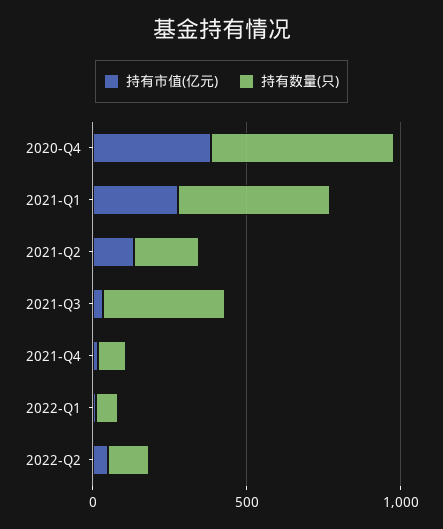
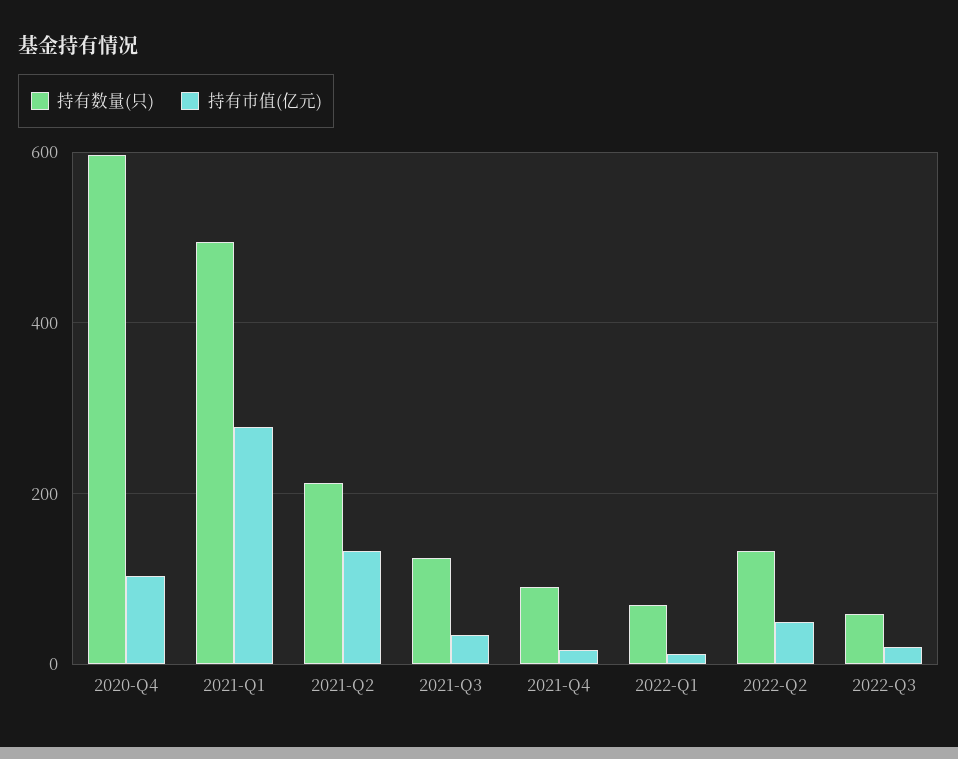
持有市值(亿元), 2020-Q4: 400 -> 100
持有数量(只), 2021-Q3: 400 -> 120
持有数量(只), 2022-Q3: none -> 60
持有市值(亿元), 2022-Q3: none -> 20

